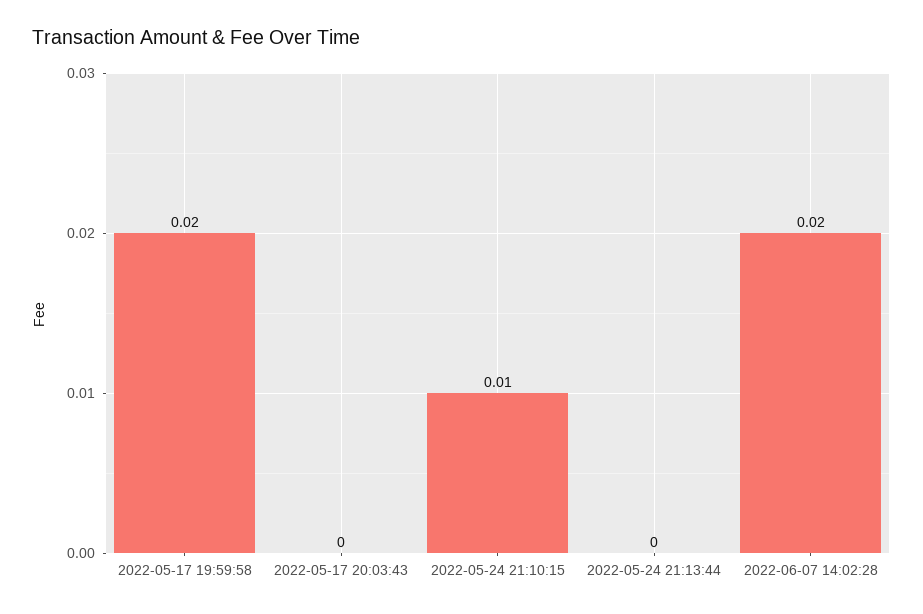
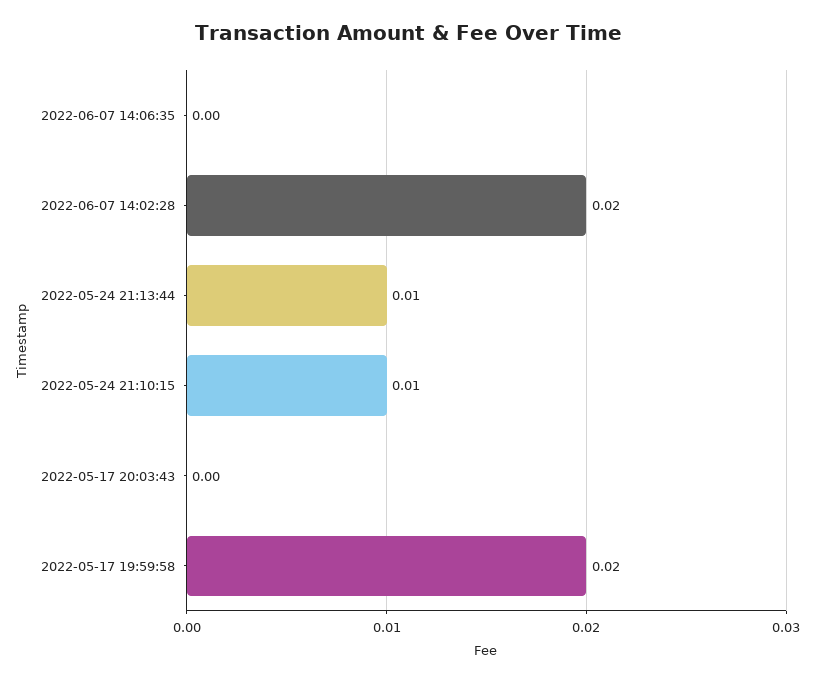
2022-05-24 21:13:44: 0 -> 0.01
2022-06-07 14:06:35: none -> 0

